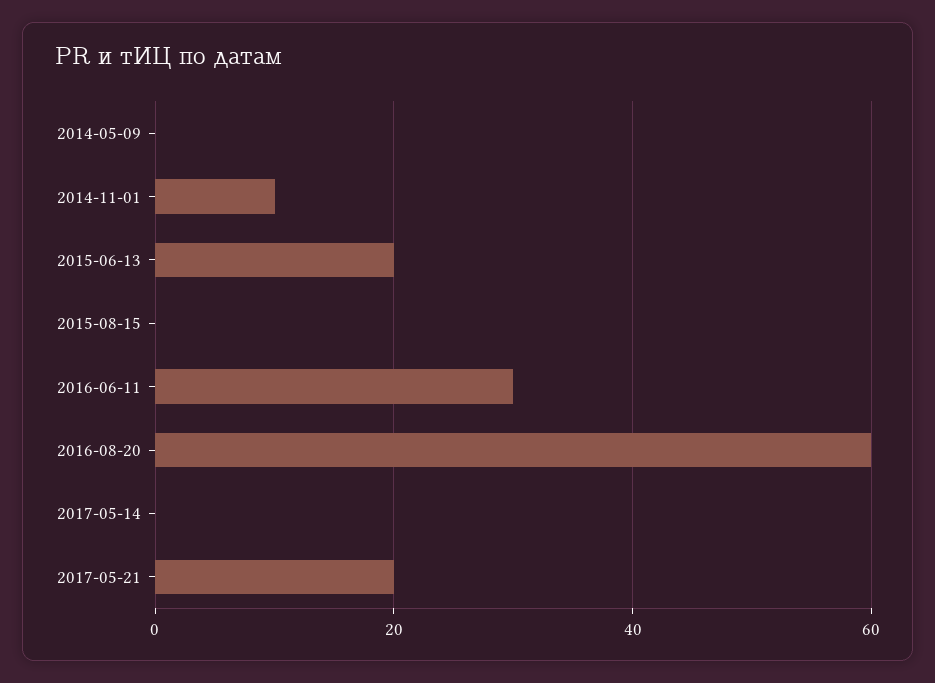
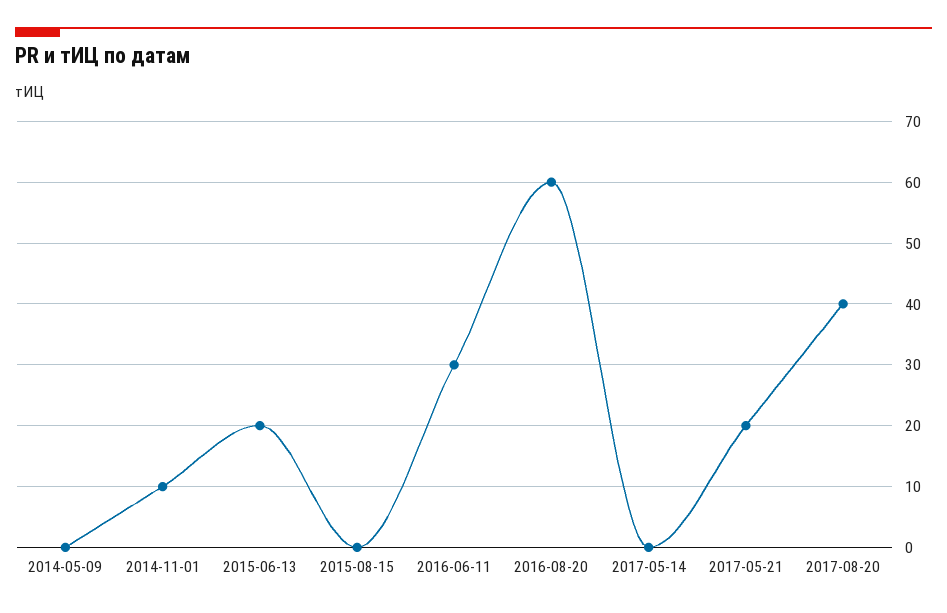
2017-08-20: none -> 40

